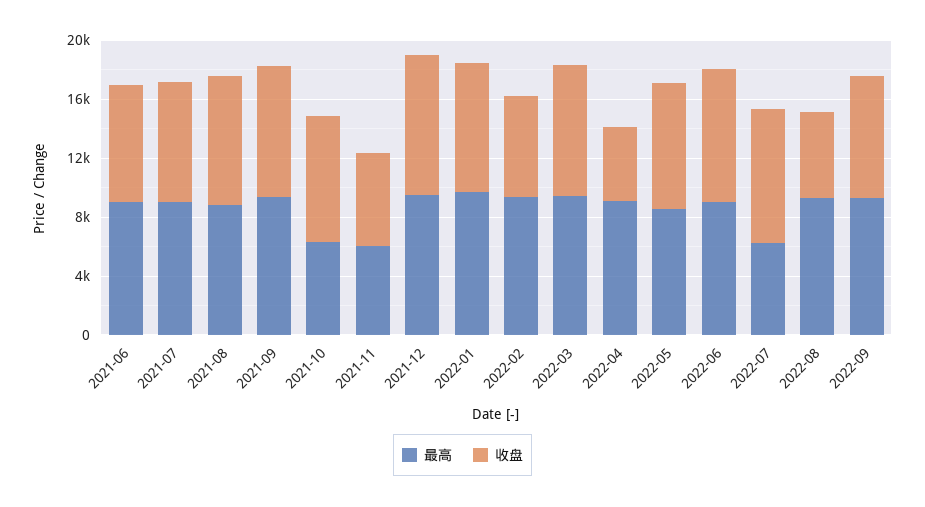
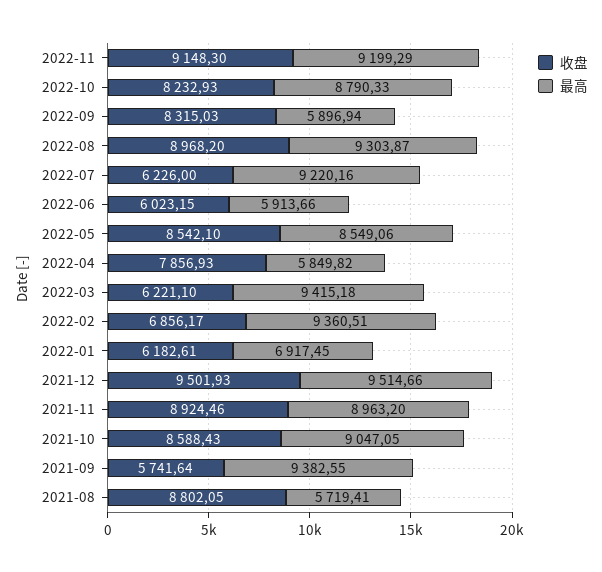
最高, 2021-06: 9000 -> none
收盘, 2021-06: 8000 -> none
最高, 2021-07: 9000 -> none
收盘, 2021-07: 8000 -> none
最高, 2021-08: 9000 -> 5719.41
收盘, 2021-09: 9000 -> 5741.64
最高, 2021-10: 6000 -> 9047.05
最高, 2021-11: 6000 -> 8963.2
收盘, 2021-11: 6000 -> 8924.46
最高, 2022-01: 10000 -> 6917.45
收盘, 2022-01: 9000 -> 6182.61
收盘, 2022-03: 9000 -> 6221.1
最高, 2022-04: 9000 -> 5849.82
收盘, 2022-04: 5000 -> 7856.93
最高, 2022-06: 9000 -> 5913.66
收盘, 2022-06: 9000 -> 6023.15
最高, 2022-07: 6000 -> 9220.16
收盘, 2022-07: 9000 -> 6226
收盘, 2022-08: 6000 -> 8968.2
最高, 2022-09: 9000 -> 5896.94
收盘, 2022-11: none -> 9148.3
最高, 2022-11: none -> 9199.29
收盘, 2022-10: none -> 8232.93
最高, 2022-10: none -> 8790.33

